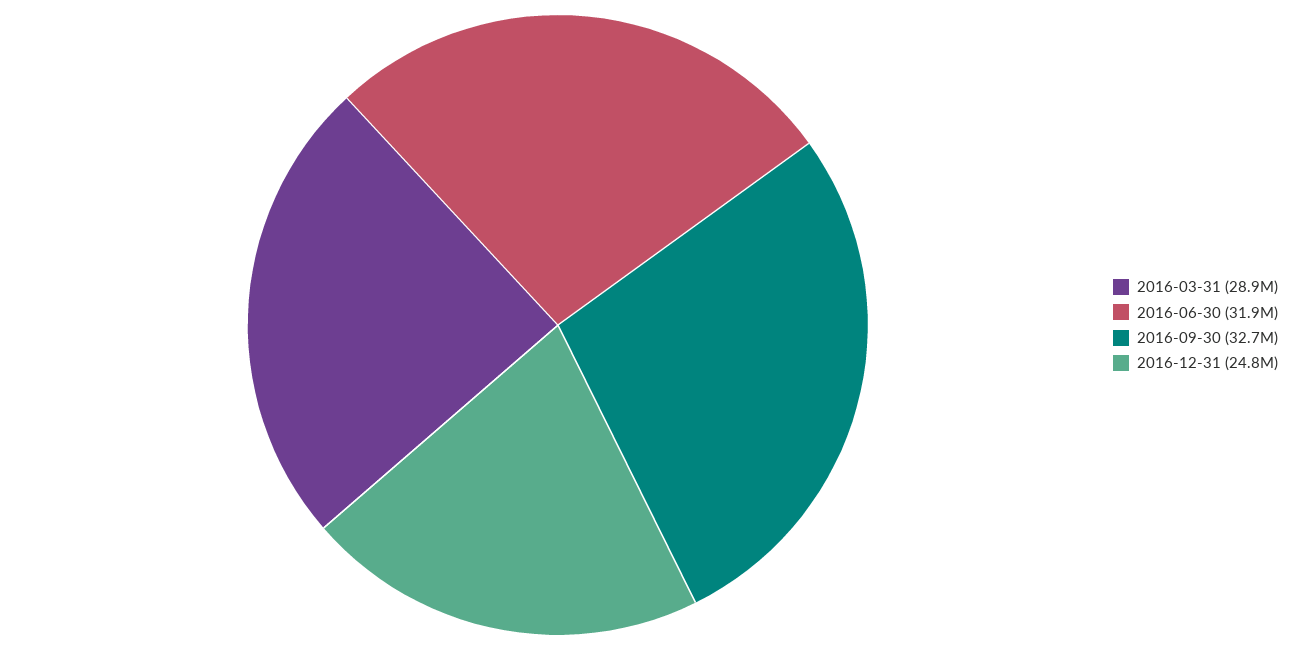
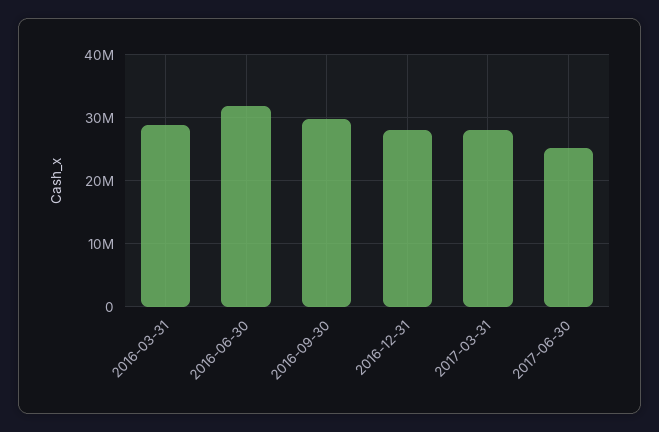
2016-09-30: 32700000 -> 30000000
2016-12-31: 24800000 -> 28000000
2017-03-31: none -> 28000000
2017-06-30: none -> 25000000

